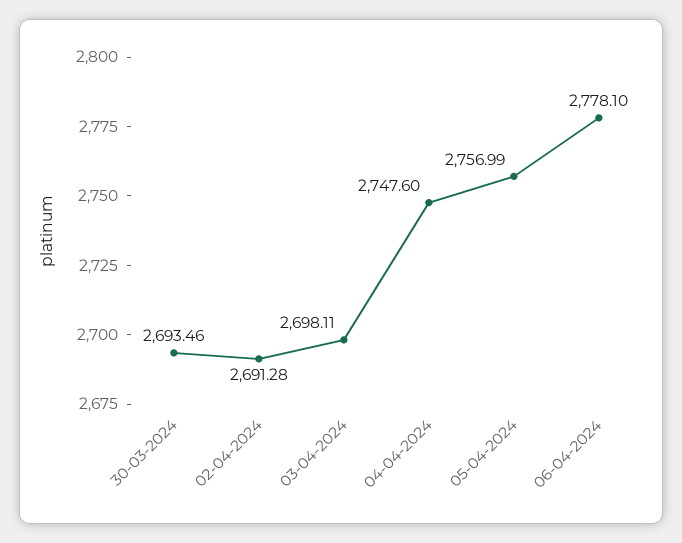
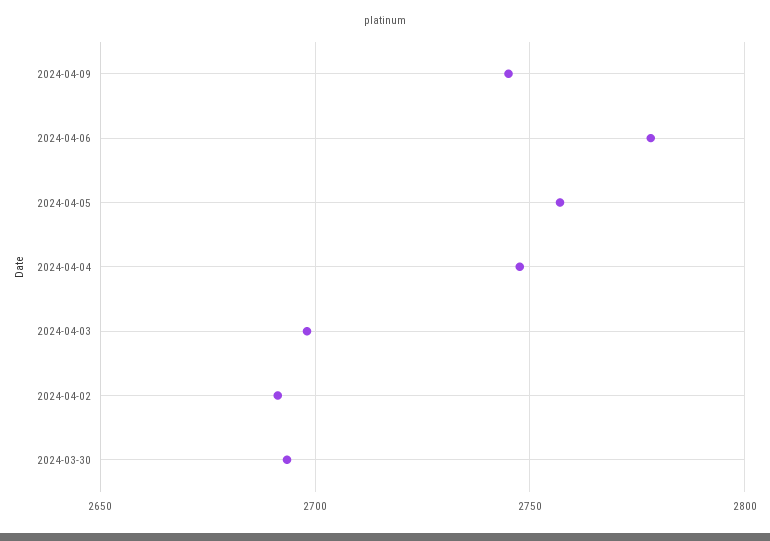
2024-04-09: none -> 2745

